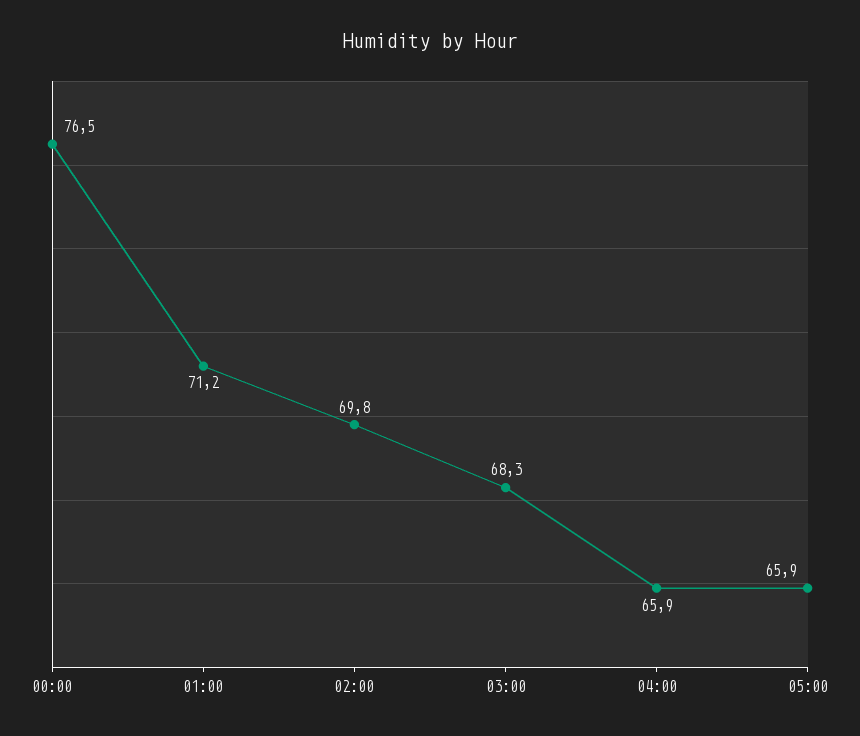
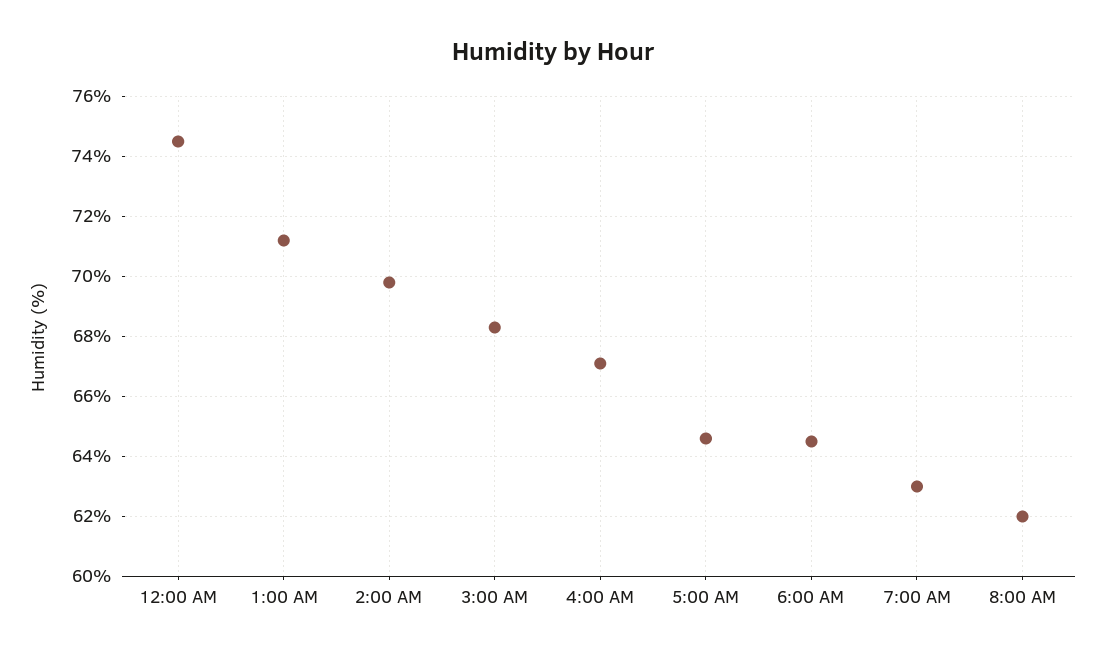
00:00: 76.5 -> 74.5
04:00: 65.9 -> 67
05:00: 65.9 -> 64.5
6:00 AM: none -> 64.5
7:00 AM: none -> 63
8:00 AM: none -> 62

